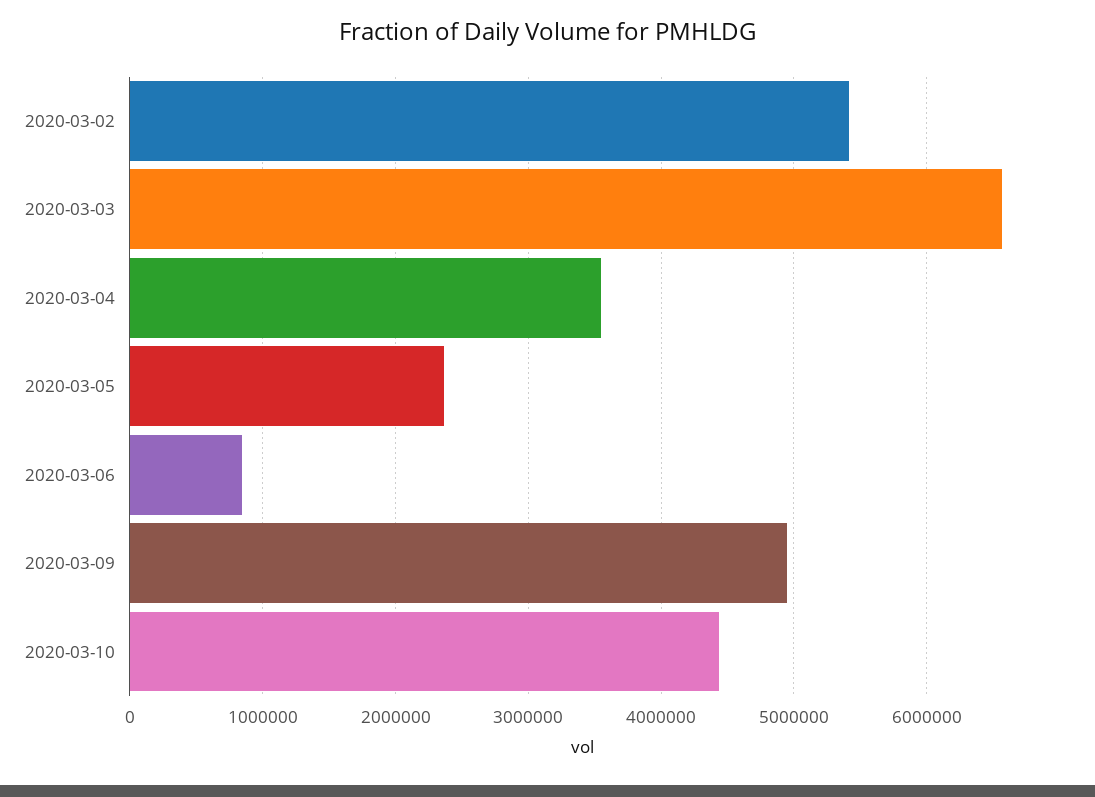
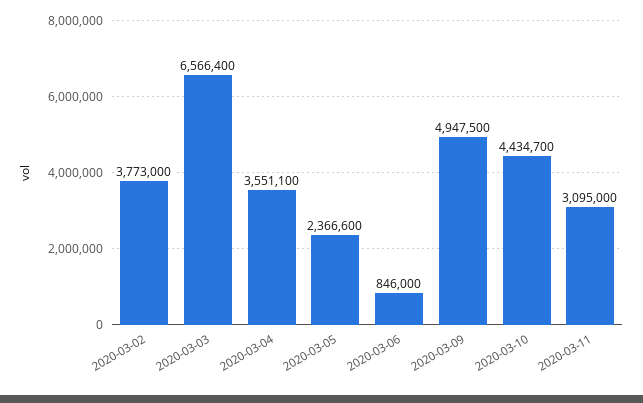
2020-03-02: 5400000 -> 3773000
2020-03-11: none -> 3095000

